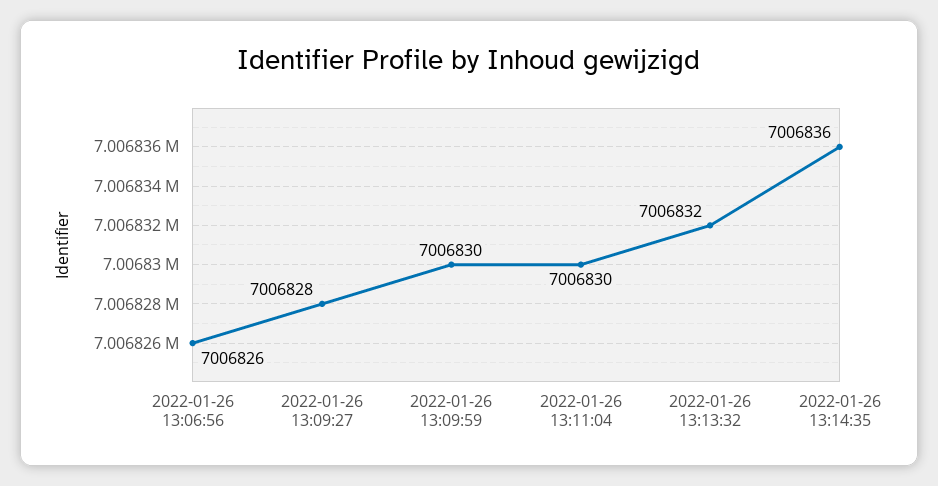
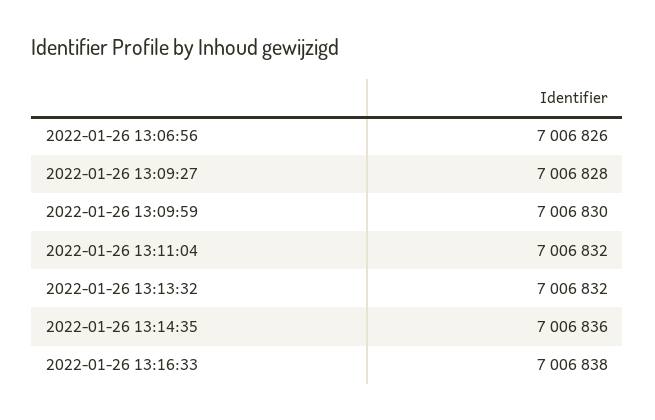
2022-01-26 13:11:04: 7006830 -> 7006832
2022-01-26 13:16:33: none -> 7006838

